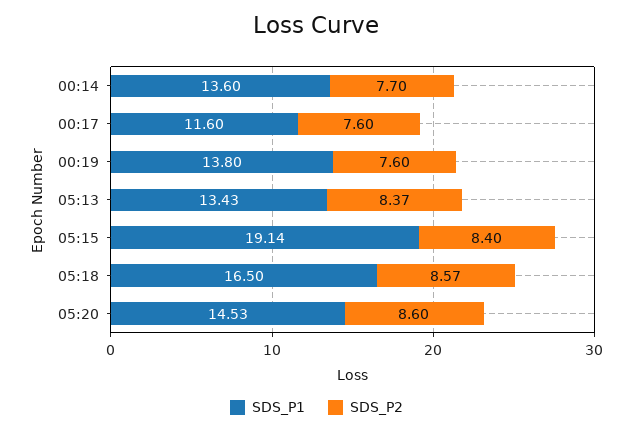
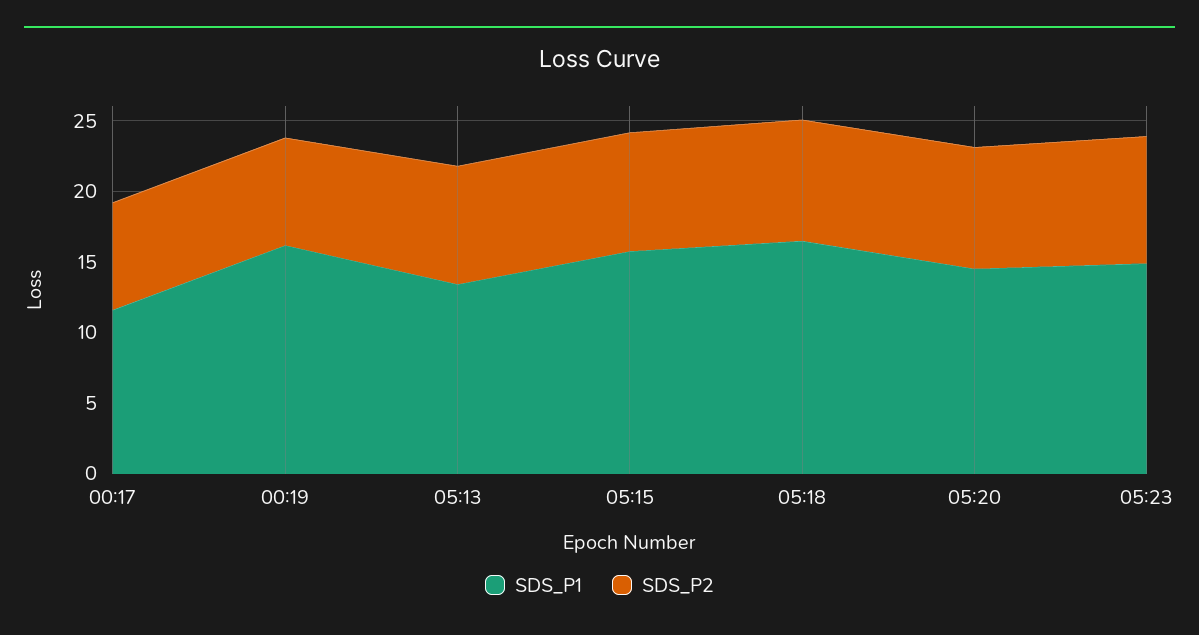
SDS_P1, 00:14: 13.6 -> none
SDS_P2, 00:14: 7.7 -> none
SDS_P1, 00:19: 13.8 -> 16
SDS_P1, 05:15: 19.14 -> 16
SDS_P1, 05:23: none -> 15
SDS_P2, 05:23: none -> 9

